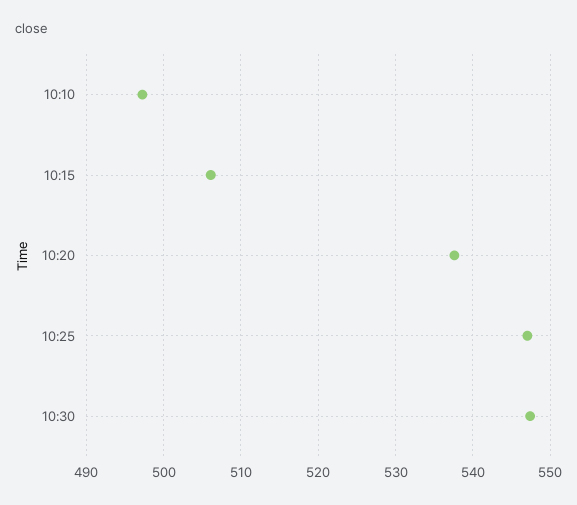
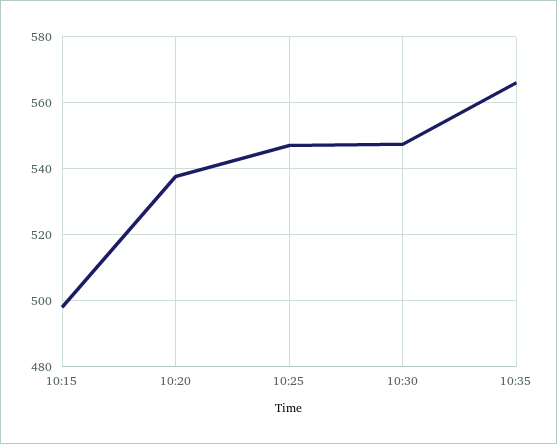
10:10: 497 -> none
10:15: 506 -> 498
10:35: none -> 566

